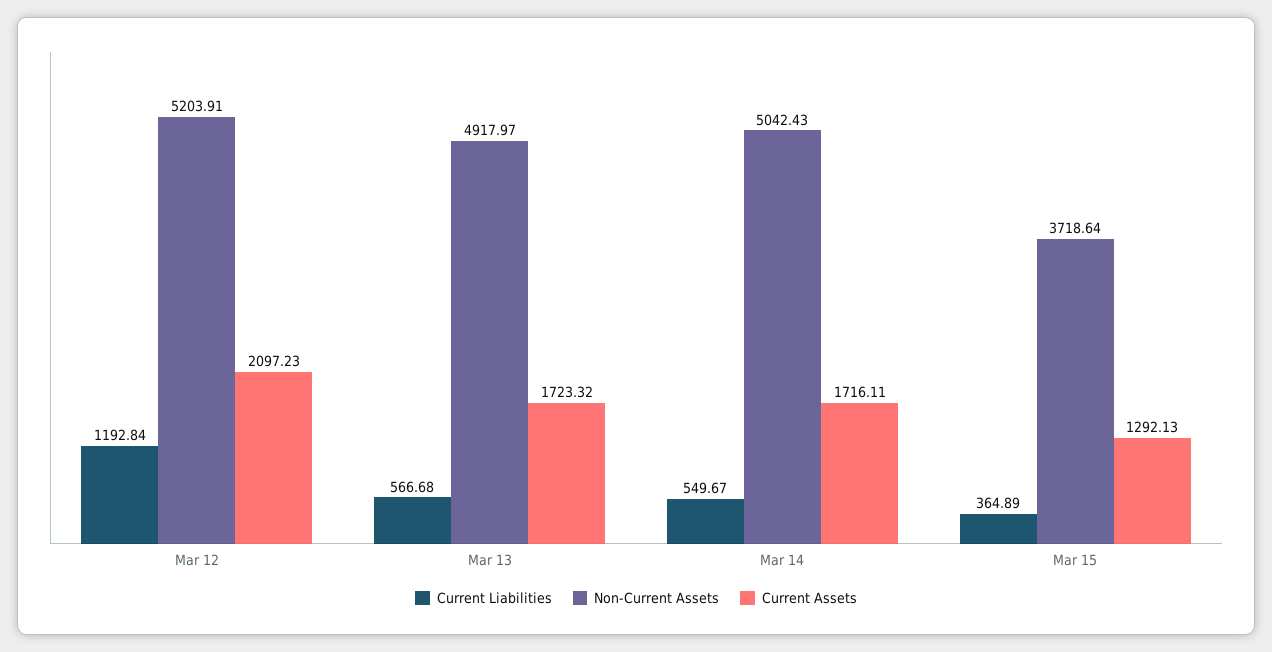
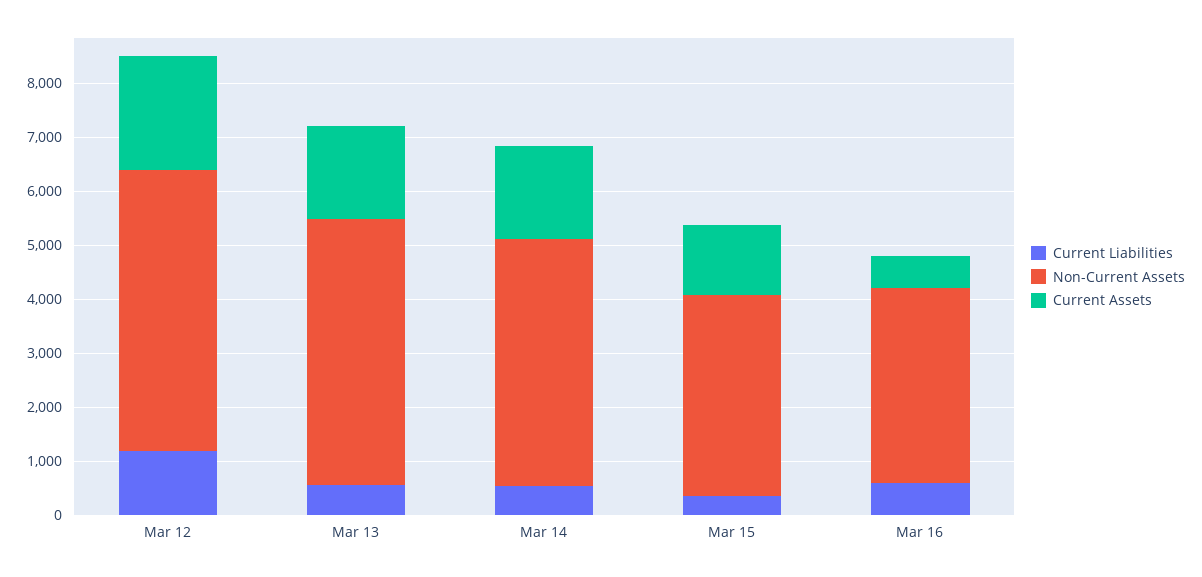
Non-Current Assets, Mar 14: 5042.43 -> 4600
Current Liabilities, Mar 16: none -> 600
Non-Current Assets, Mar 16: none -> 3600
Current Assets, Mar 16: none -> 600

